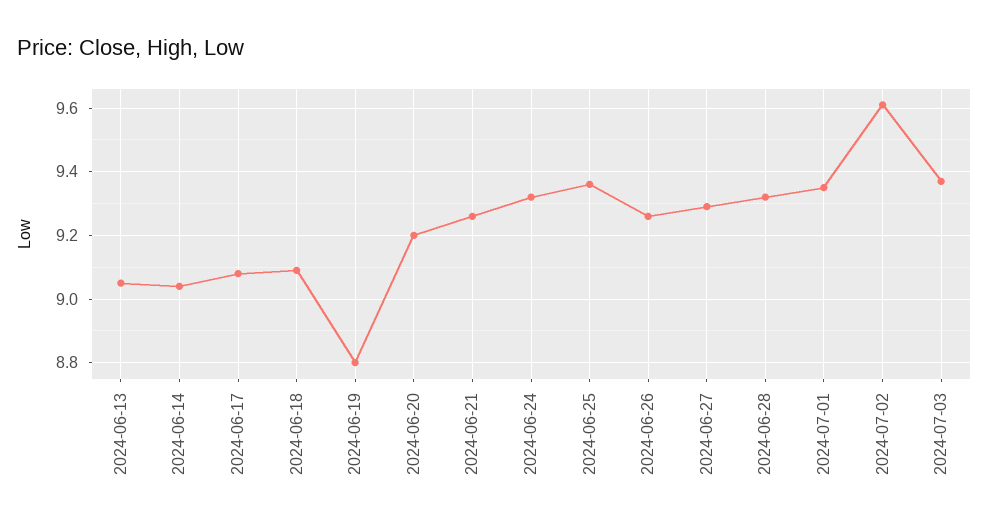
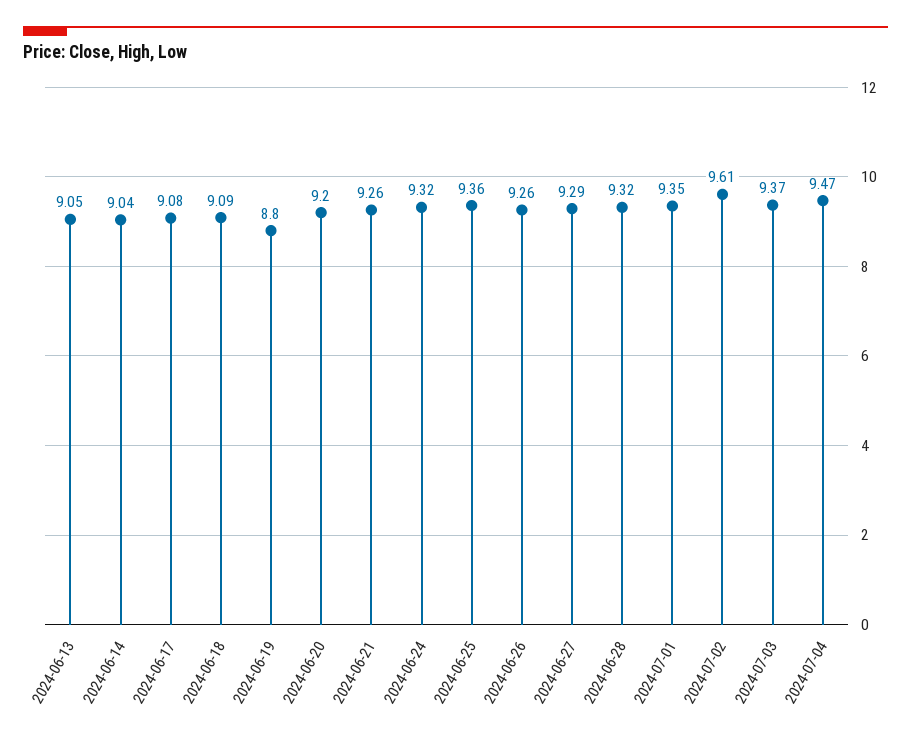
2024-07-04: none -> 9.47

